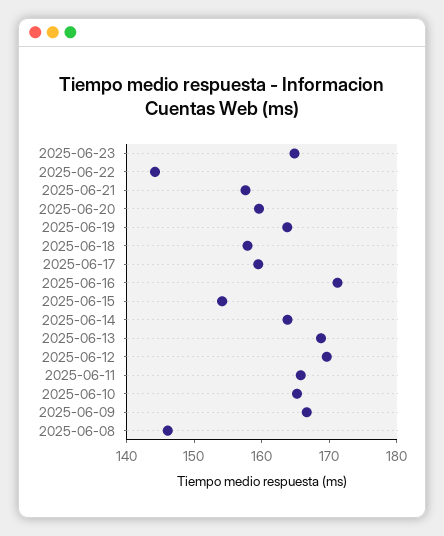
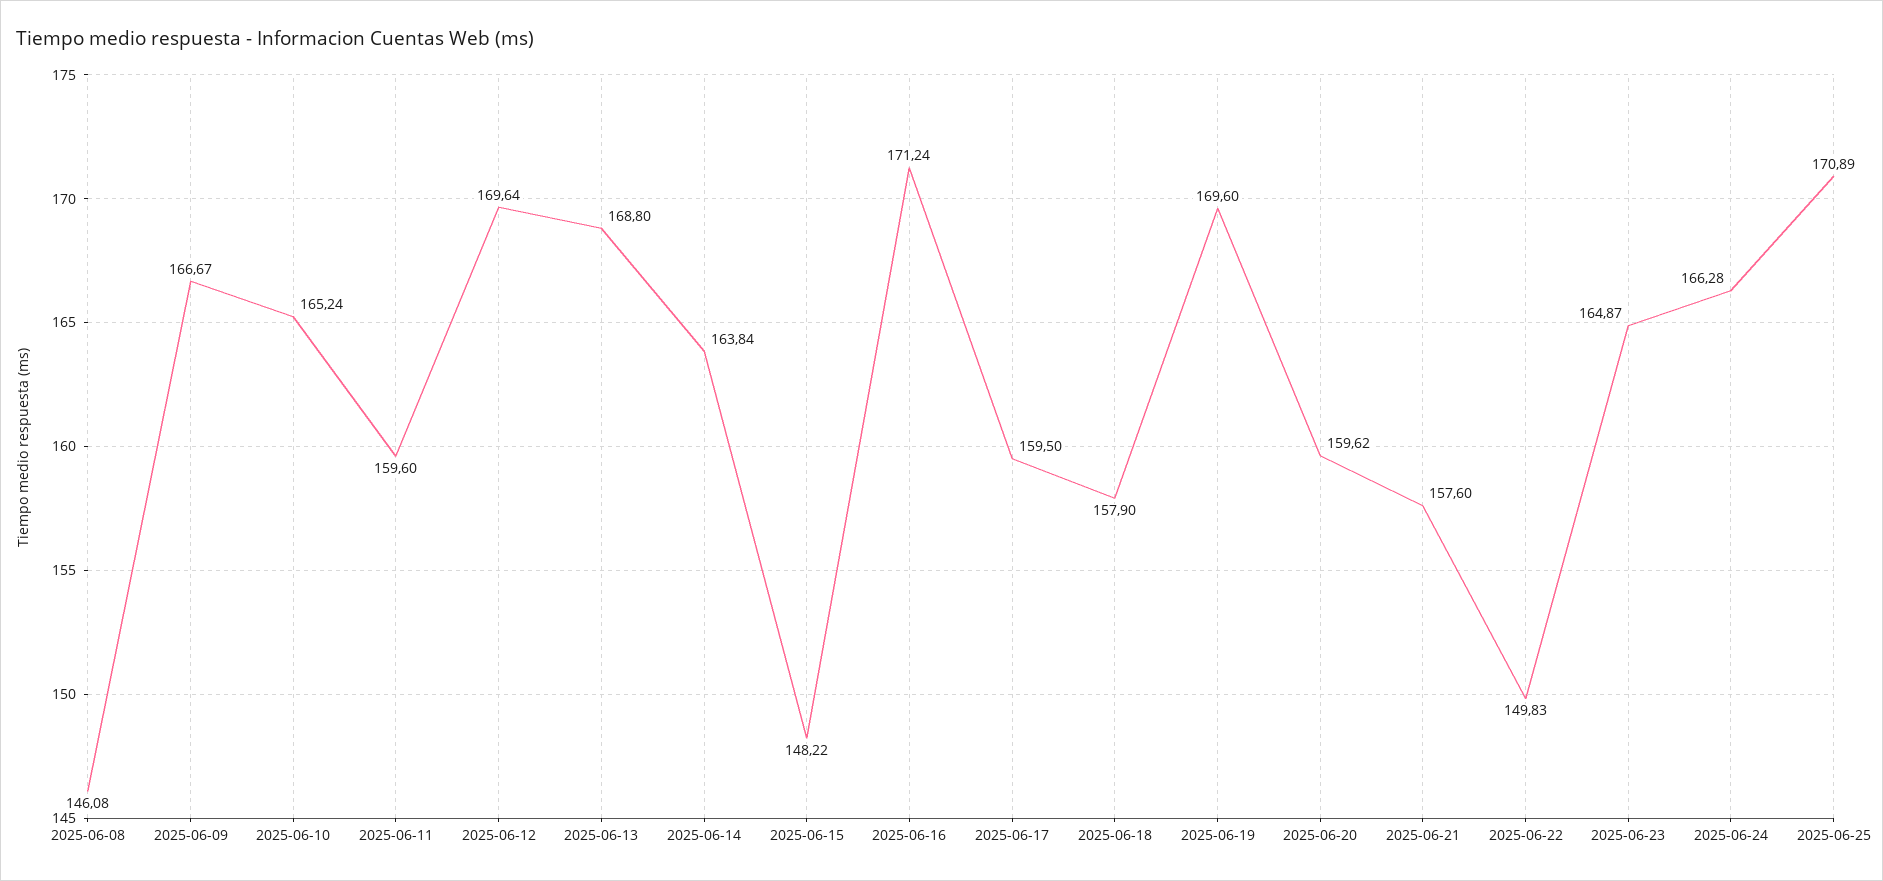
2025-06-22: 144 -> 149.83
2025-06-19: 164 -> 169.6
2025-06-15: 154 -> 148.22
2025-06-11: 166 -> 159.6
2025-06-24: none -> 166.28
2025-06-25: none -> 170.89

